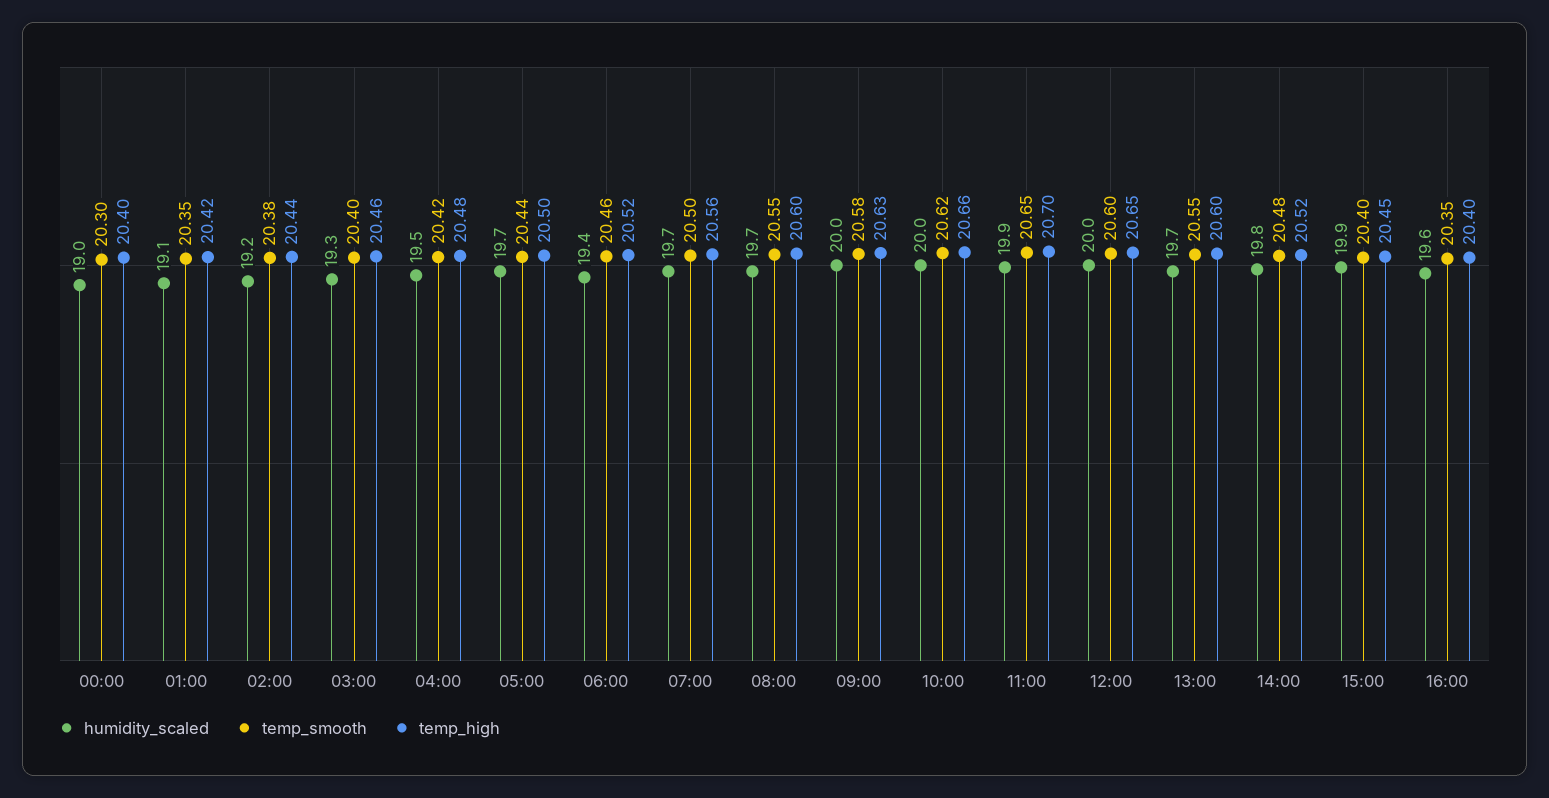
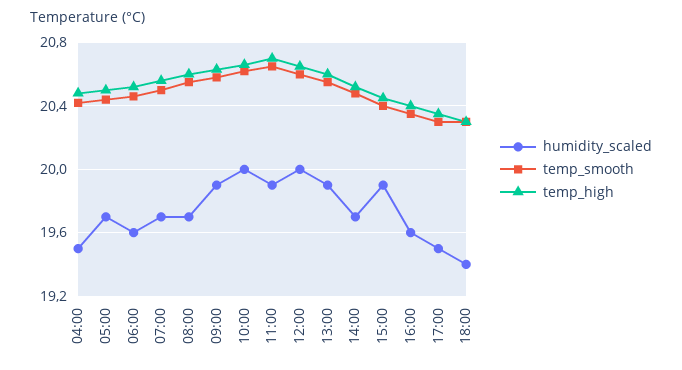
humidity_scaled, 00:00: 19 -> none
temp_smooth, 00:00: 20.3 -> none
temp_high, 00:00: 20.4 -> none
humidity_scaled, 01:00: 19.1 -> none
temp_smooth, 01:00: 20.35 -> none
temp_high, 01:00: 20.42 -> none
humidity_scaled, 02:00: 19.2 -> none
temp_smooth, 02:00: 20.38 -> none
temp_high, 02:00: 20.44 -> none
humidity_scaled, 03:00: 19.3 -> none
temp_smooth, 03:00: 20.4 -> none
temp_high, 03:00: 20.46 -> none
humidity_scaled, 06:00: 19.4 -> 19.6
humidity_scaled, 09:00: 20 -> 19.9
humidity_scaled, 13:00: 19.7 -> 19.9
humidity_scaled, 14:00: 19.8 -> 19.7
humidity_scaled, 17:00: none -> 19.5
temp_smooth, 17:00: none -> 20.3
temp_high, 17:00: none -> 20.35
humidity_scaled, 18:00: none -> 19.4
temp_smooth, 18:00: none -> 20.3
temp_high, 18:00: none -> 20.3

